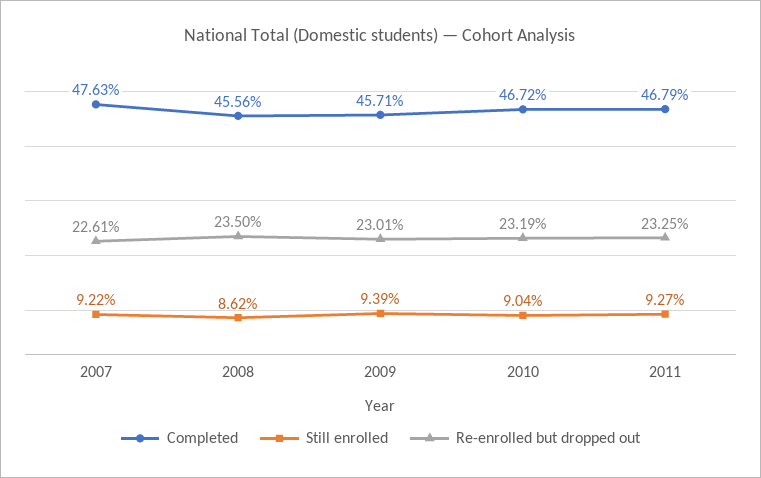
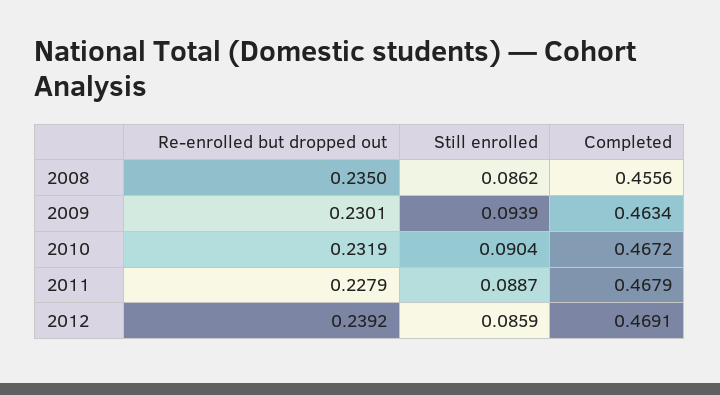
Completed, 2007: 0.4763 -> none
Still enrolled, 2007: 0.0922 -> none
Re-enrolled but dropped out, 2007: 0.2261 -> none
Completed, 2009: 0.4571 -> 0.4634
Still enrolled, 2011: 0.0927 -> 0.0887
Re-enrolled but dropped out, 2011: 0.2325 -> 0.2279
Re-enrolled but dropped out, 2012: none -> 0.2392
Still enrolled, 2012: none -> 0.0859
Completed, 2012: none -> 0.4691

